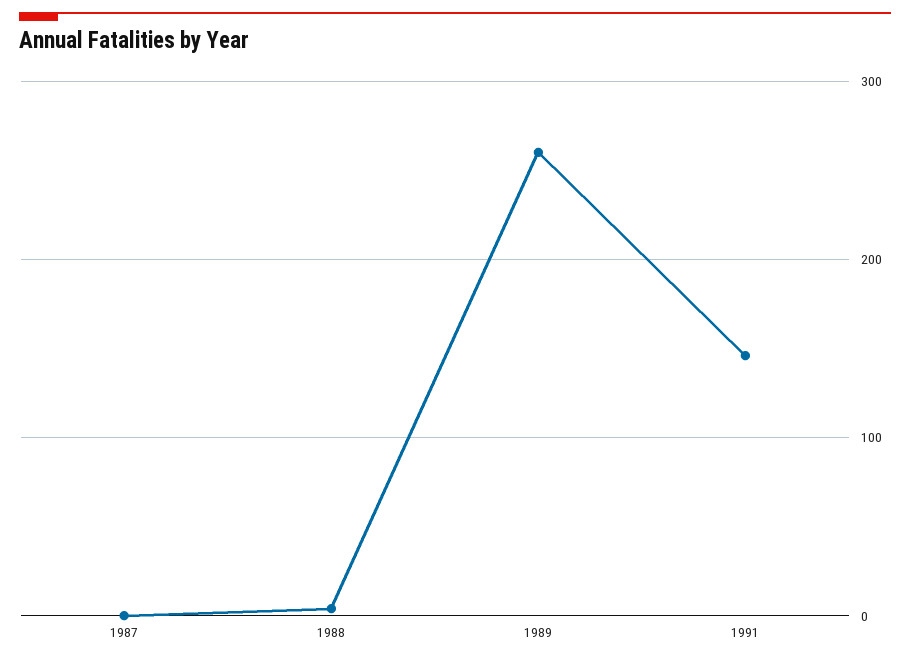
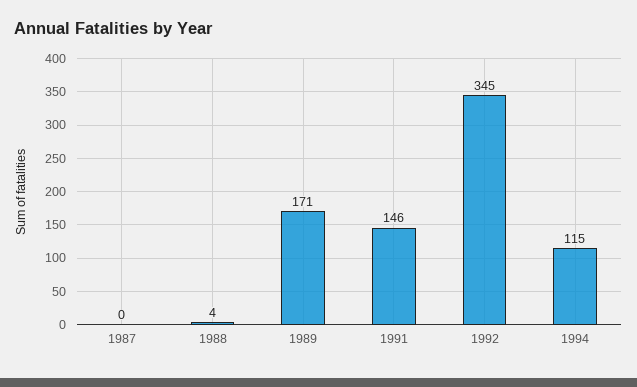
1989: 260 -> 171
1992: none -> 345
1994: none -> 115

